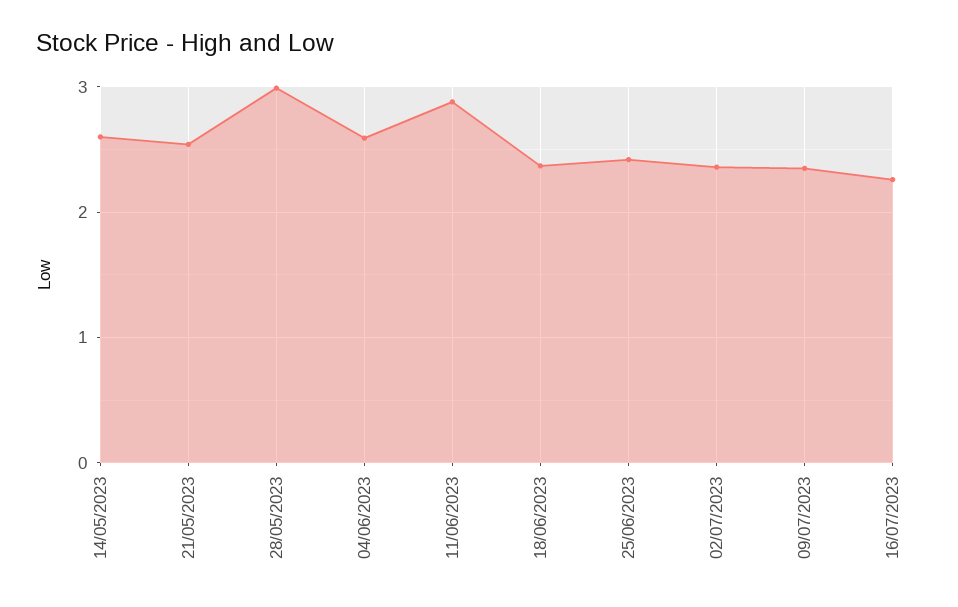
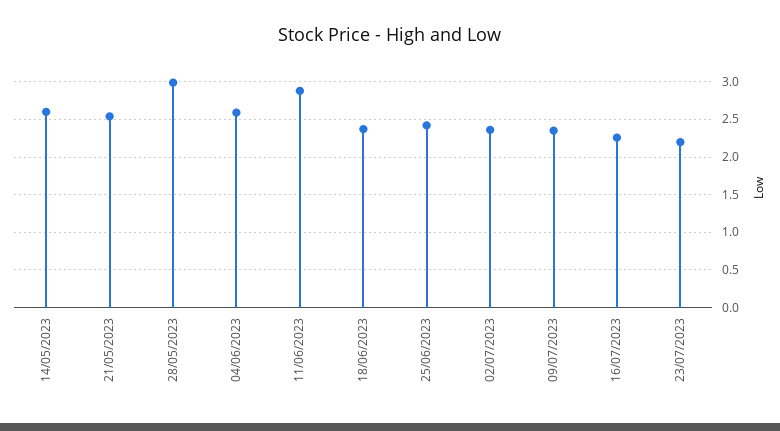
23/07/2023: none -> 2.2

